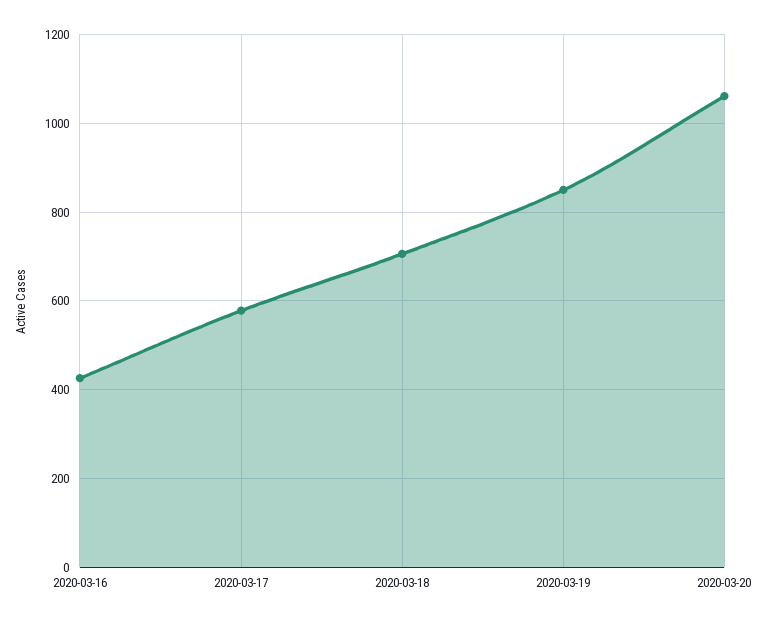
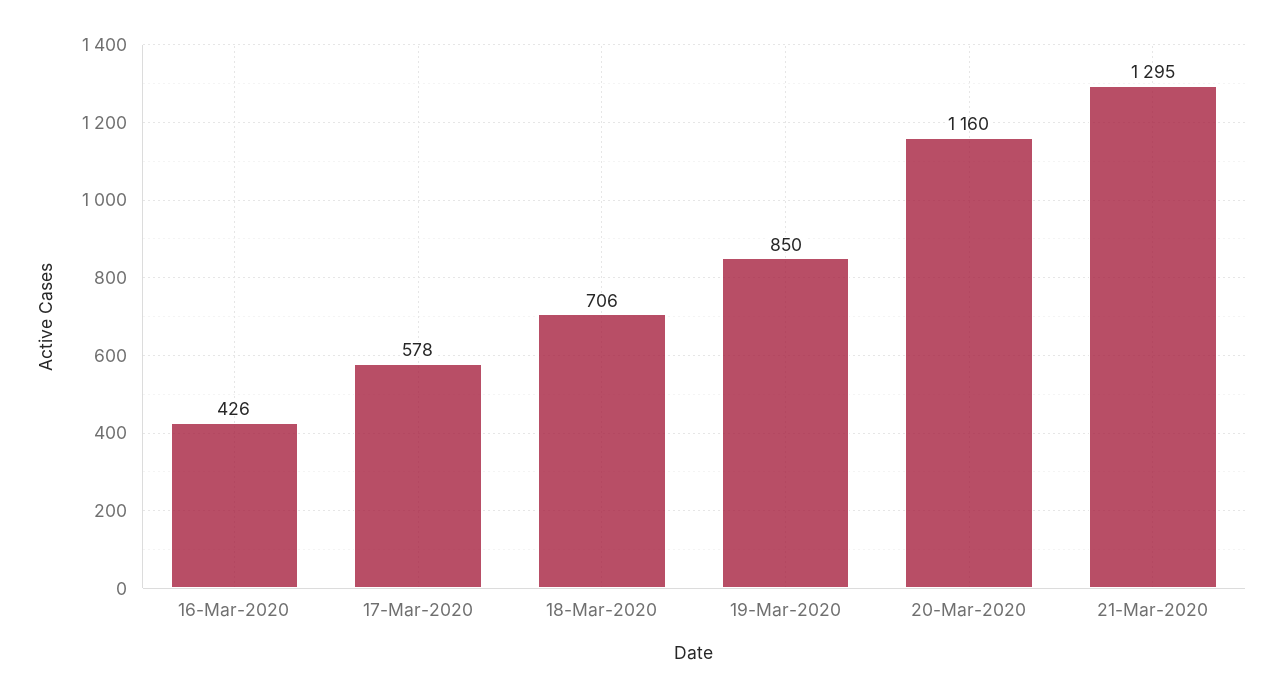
2020-03-20: 1060 -> 1160
21-Mar-2020: none -> 1295

